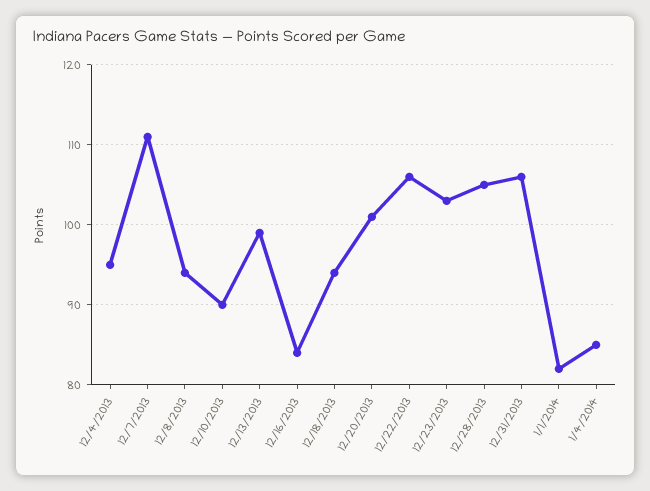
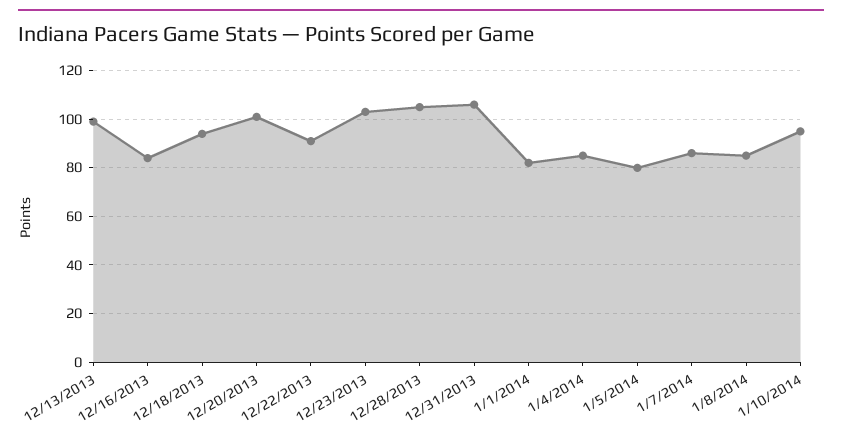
12/4/2013: 95 -> none
12/7/2013: 111 -> none
12/8/2013: 94 -> none
12/10/2013: 90 -> none
12/22/2013: 106 -> 90
1/5/2014: none -> 80
1/7/2014: none -> 85
1/8/2014: none -> 85
1/10/2014: none -> 95

